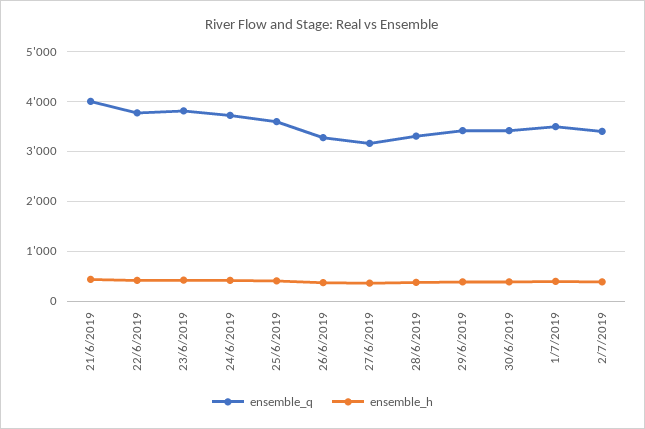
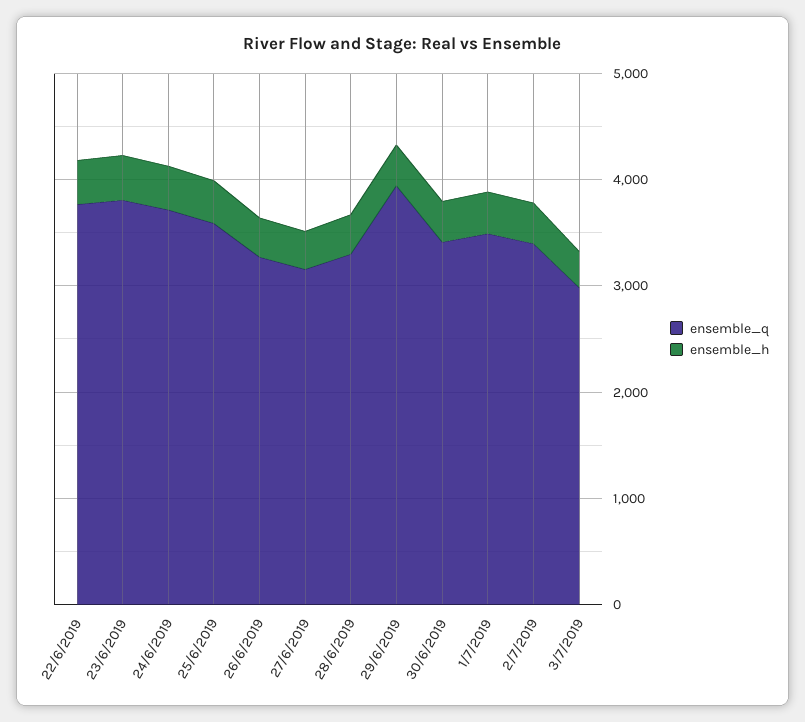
ensemble_q, 21/6/2019: 4000 -> none
ensemble_h, 21/6/2019: 400 -> none
ensemble_q, 29/6/2019: 3400 -> 4000
ensemble_q, 3/7/2019: none -> 3000
ensemble_h, 3/7/2019: none -> 400

